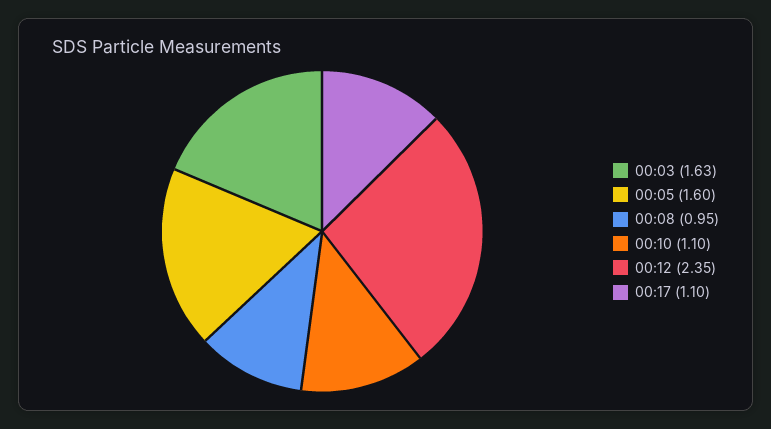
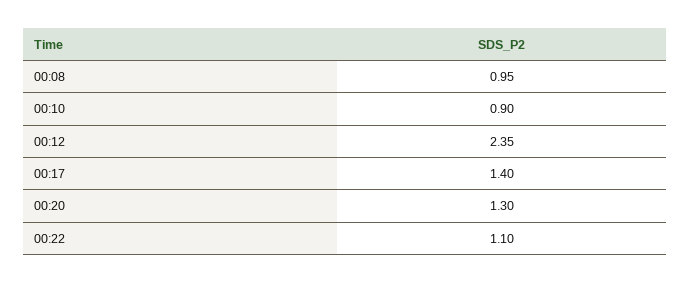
00:03: 1.63 -> none
00:05: 1.6 -> none
00:10: 1.1 -> 0.9
00:17: 1.1 -> 1.4
00:20: none -> 1.3
00:22: none -> 1.1

